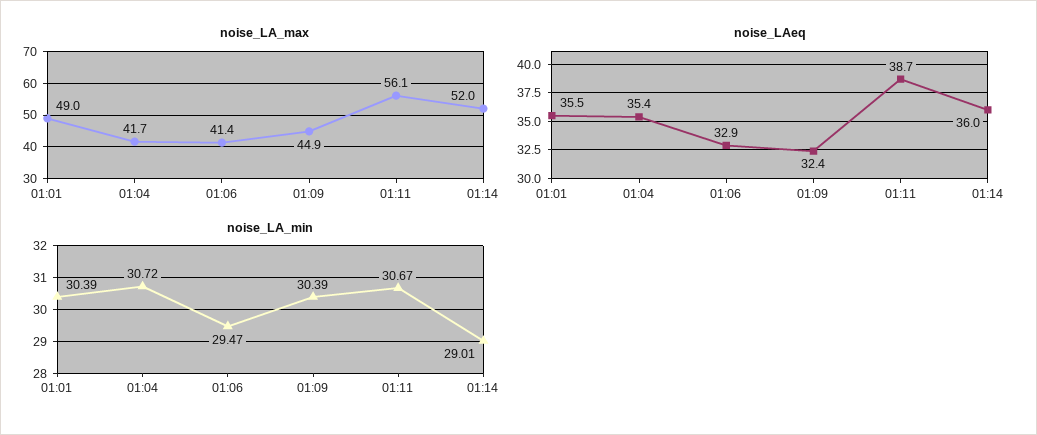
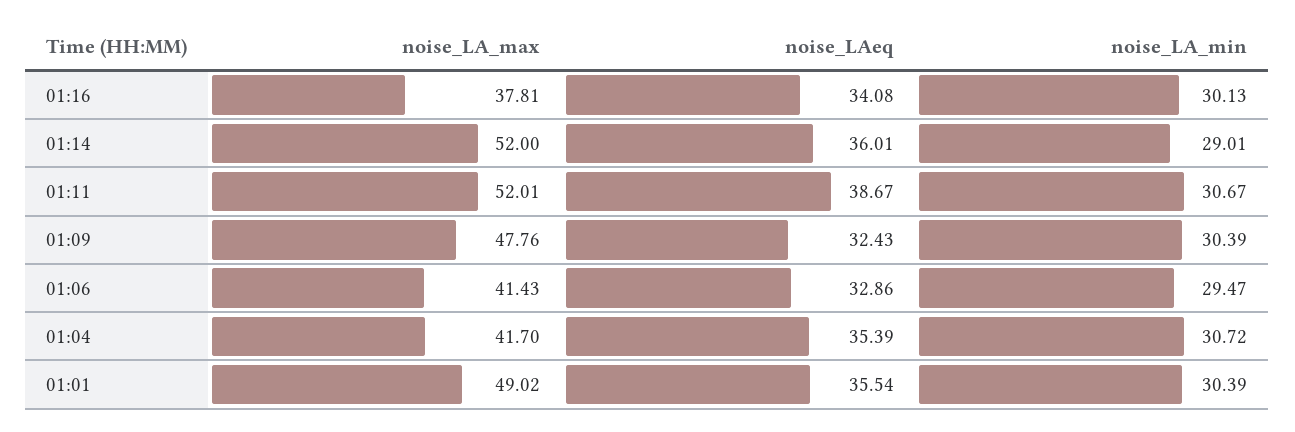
noise_LA_max, 01:09: 44.9 -> 47.76
noise_LA_max, 01:11: 56.1 -> 52.01
noise_LA_max, 01:16: none -> 37.81
noise_LAeq, 01:16: none -> 34.08
noise_LA_min, 01:16: none -> 30.13

